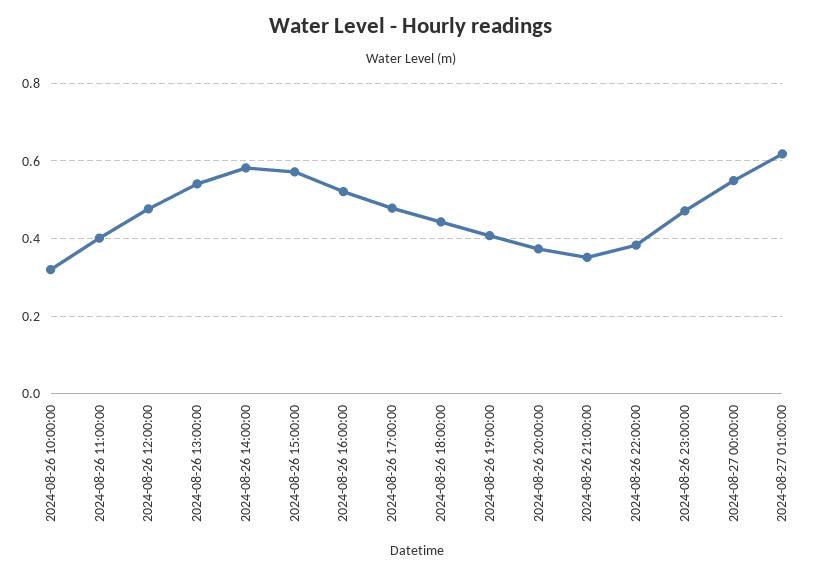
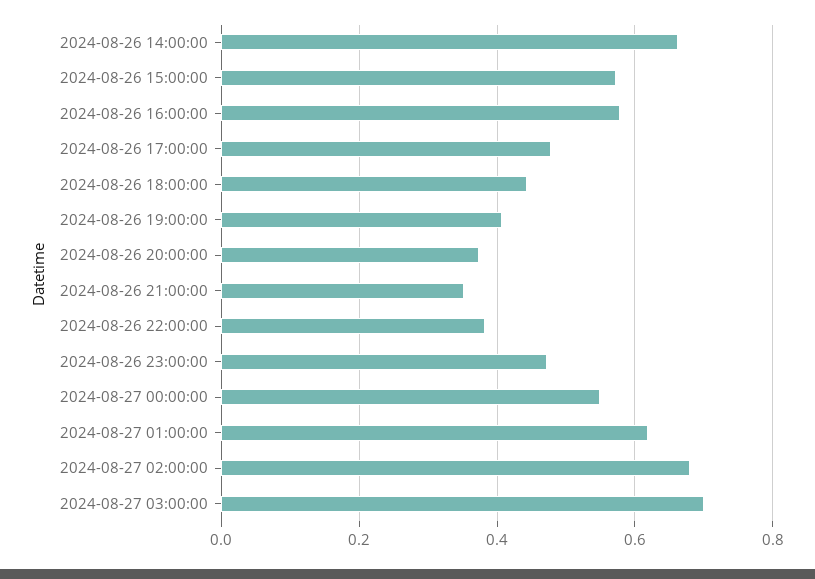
2024-08-26 10:00:00: 0.32 -> none
2024-08-26 11:00:00: 0.4 -> none
2024-08-26 12:00:00: 0.48 -> none
2024-08-26 13:00:00: 0.54 -> none
2024-08-26 14:00:00: 0.58 -> 0.66
2024-08-26 16:00:00: 0.52 -> 0.58
2024-08-27 02:00:00: none -> 0.68
2024-08-27 03:00:00: none -> 0.7

